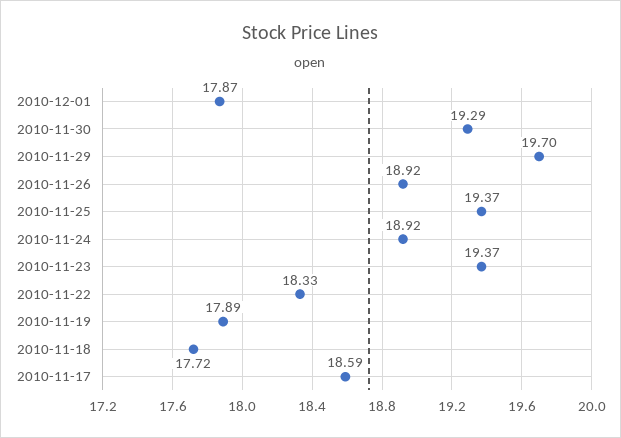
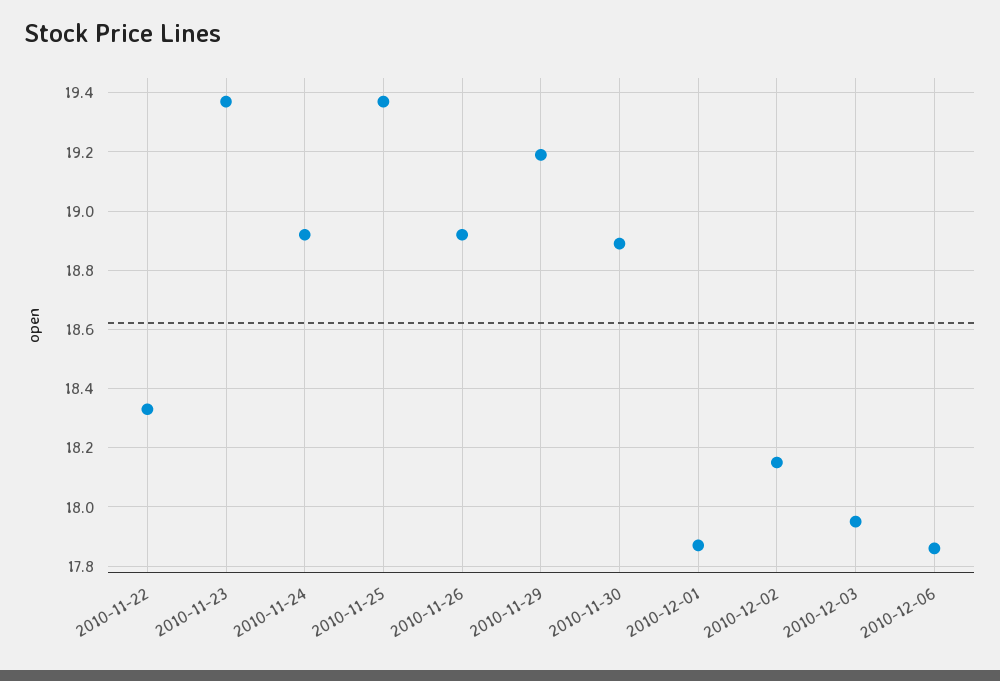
2010-11-30: 19.29 -> 18.9
2010-11-29: 19.7 -> 19.2
2010-11-19: 17.89 -> none
2010-11-18: 17.72 -> none
2010-11-17: 18.59 -> none
2010-12-02: none -> 18.15
2010-12-03: none -> 17.95
2010-12-06: none -> 17.85

